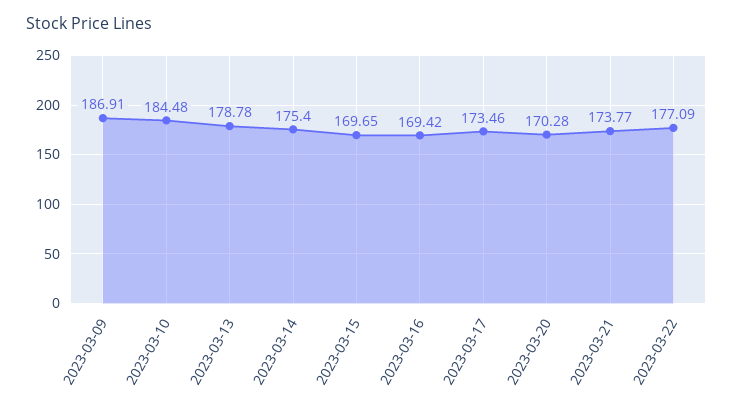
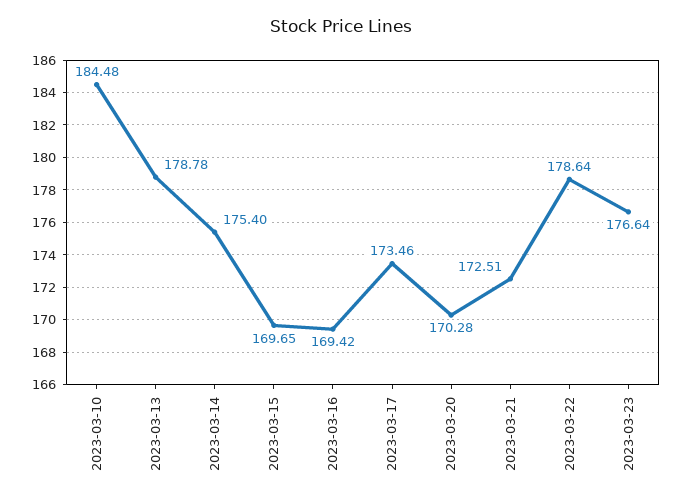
2023-03-09: 186.91 -> none
2023-03-21: 173.77 -> 172.51
2023-03-22: 177.09 -> 178.64
2023-03-23: none -> 176.64

